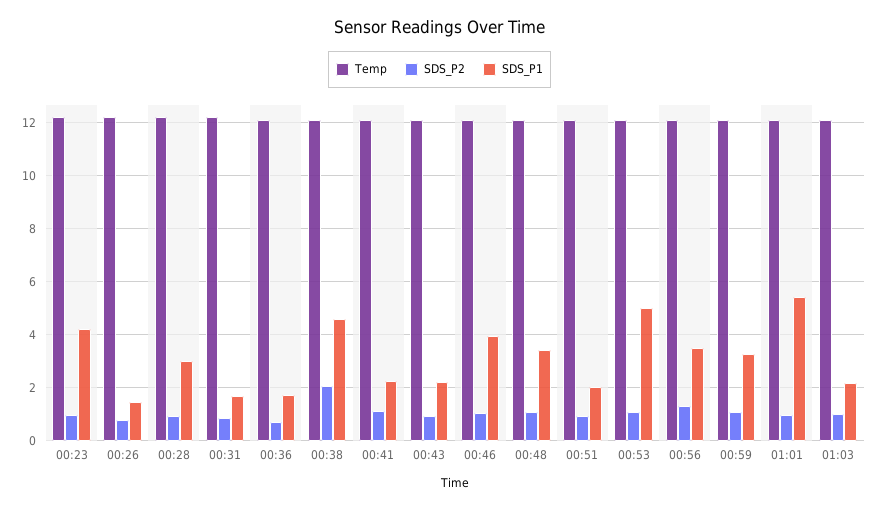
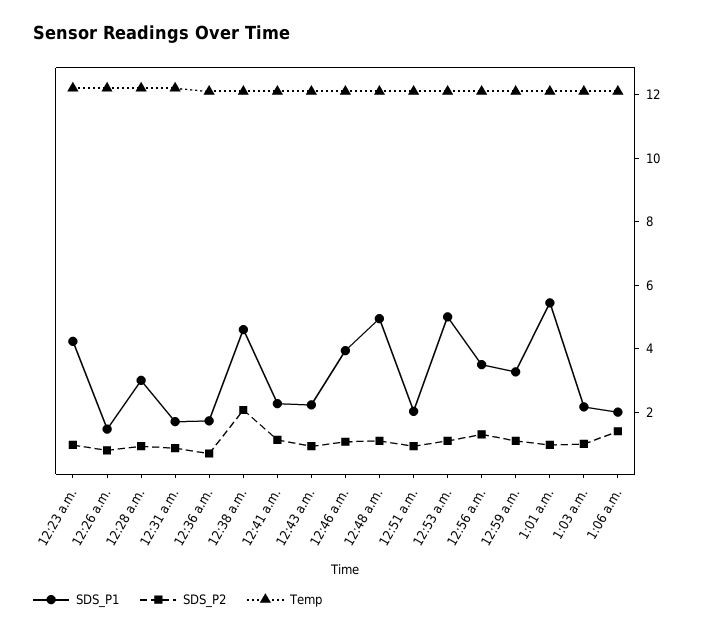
SDS_P1, 00:48: 3.5 -> 5
SDS_P1, 1:06 a.m.: none -> 2
SDS_P2, 1:06 a.m.: none -> 1.5
Temp, 1:06 a.m.: none -> 12

